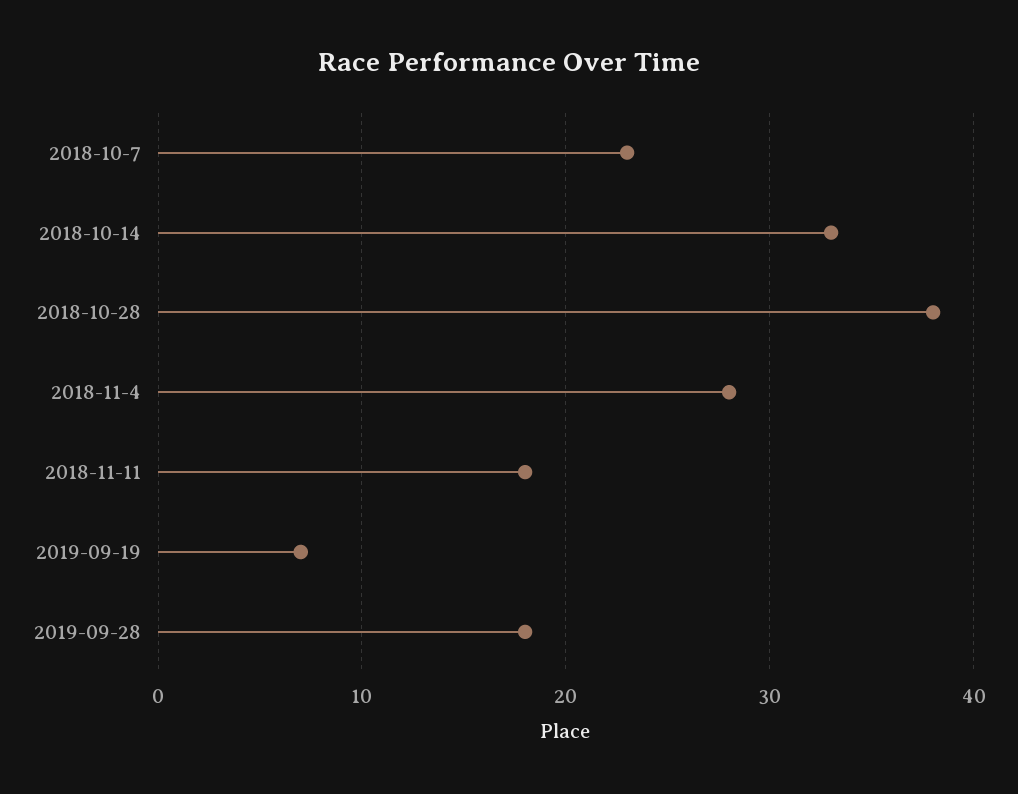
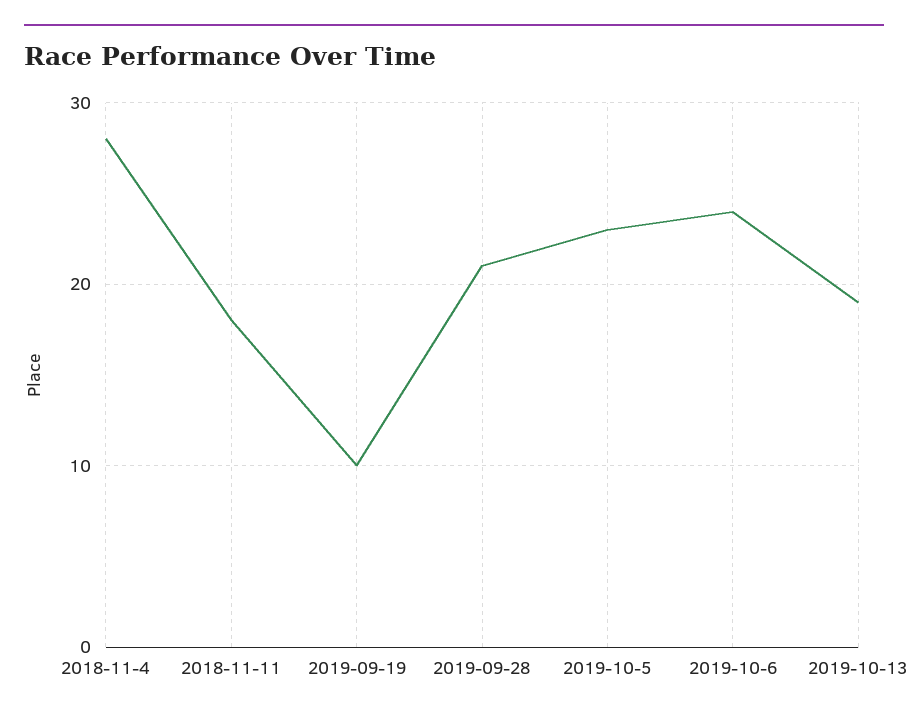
2018-10-7: 23 -> none
2018-10-14: 33 -> none
2018-10-28: 38 -> none
2019-09-19: 7 -> 10
2019-09-28: 18 -> 21
2019-10-5: none -> 23
2019-10-6: none -> 24
2019-10-13: none -> 19

